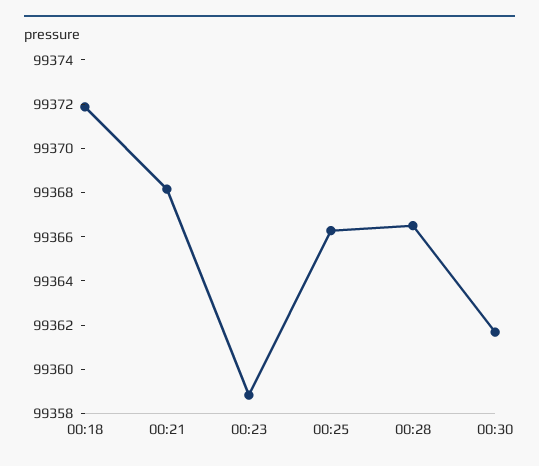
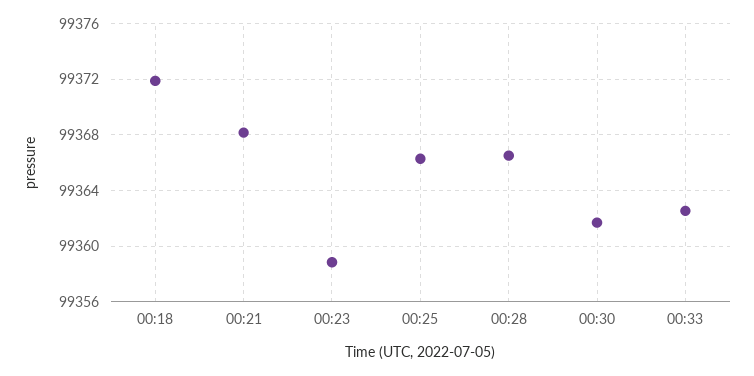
00:33: none -> 99362.5

